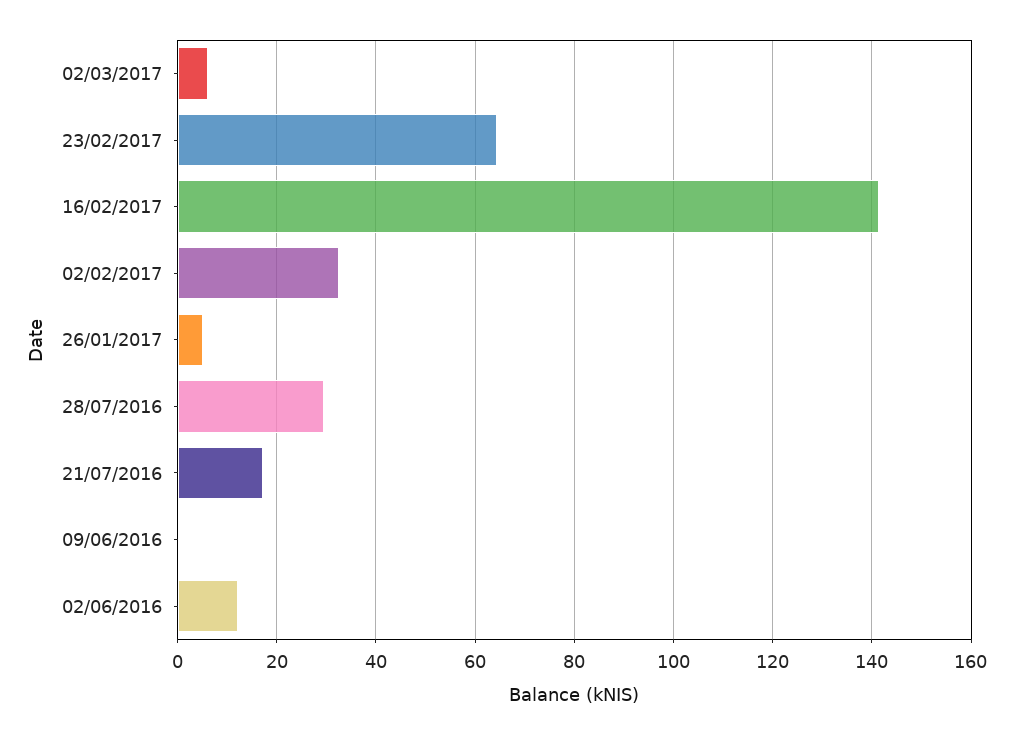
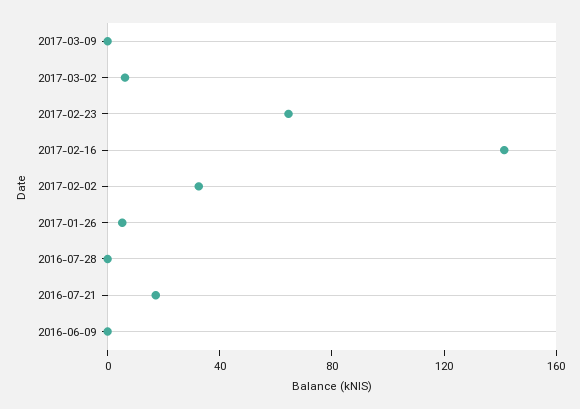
28/07/2016: 30 -> 0
02/06/2016: 12 -> none
2017-03-09: none -> 0

